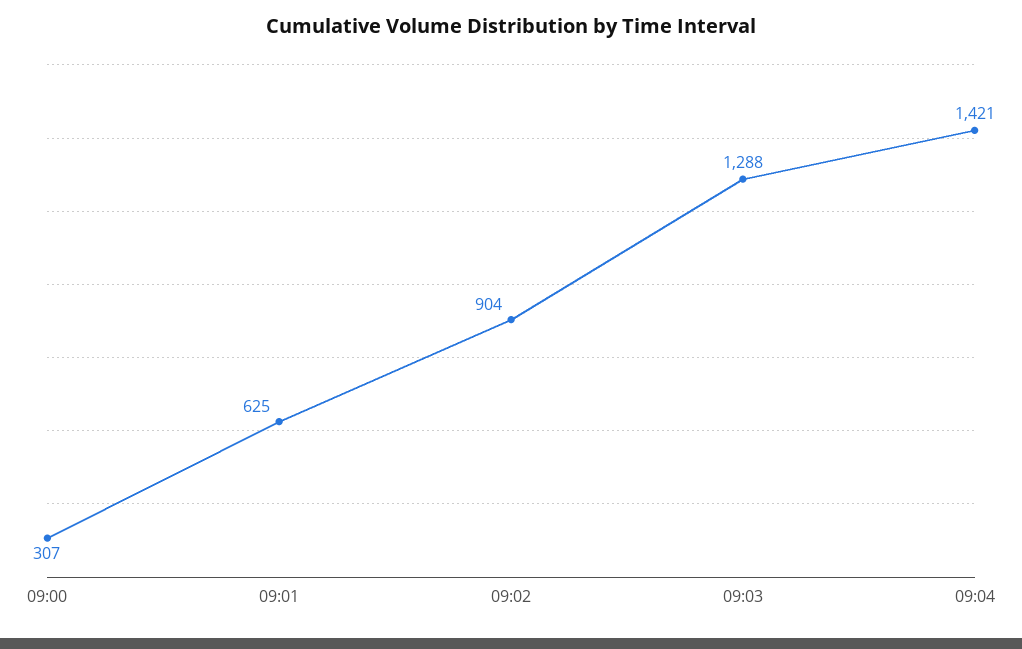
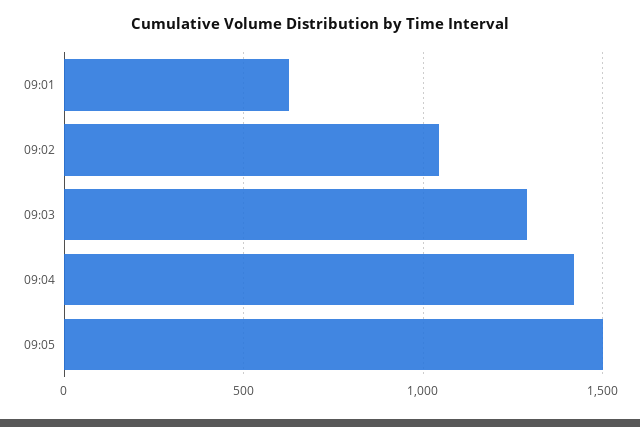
09:00: 307 -> none
09:02: 904 -> 1050
09:05: none -> 1500

